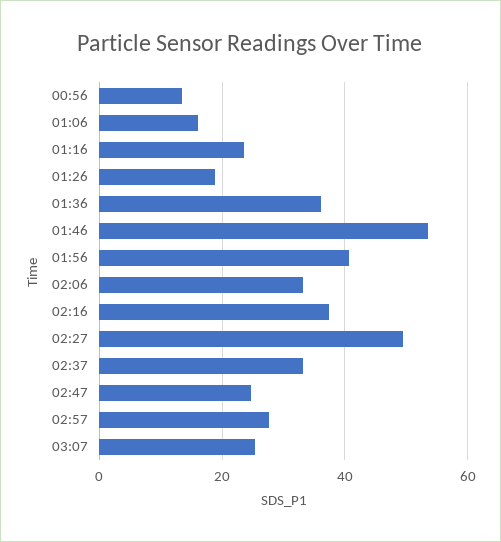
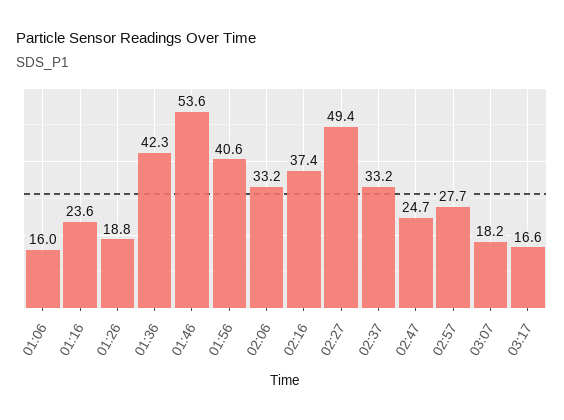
00:56: 14 -> none
01:36: 36 -> 42.3
03:07: 26 -> 18.2
03:17: none -> 16.6

